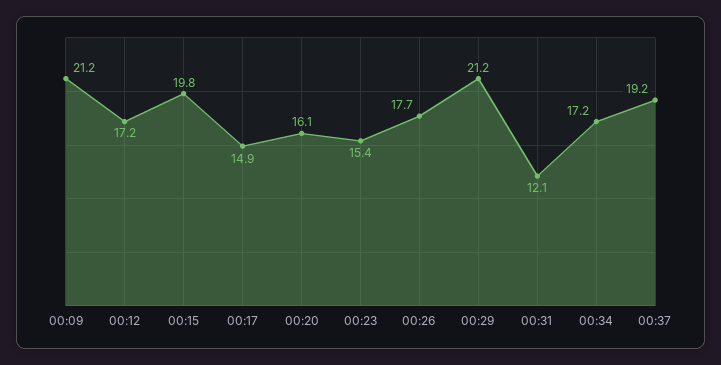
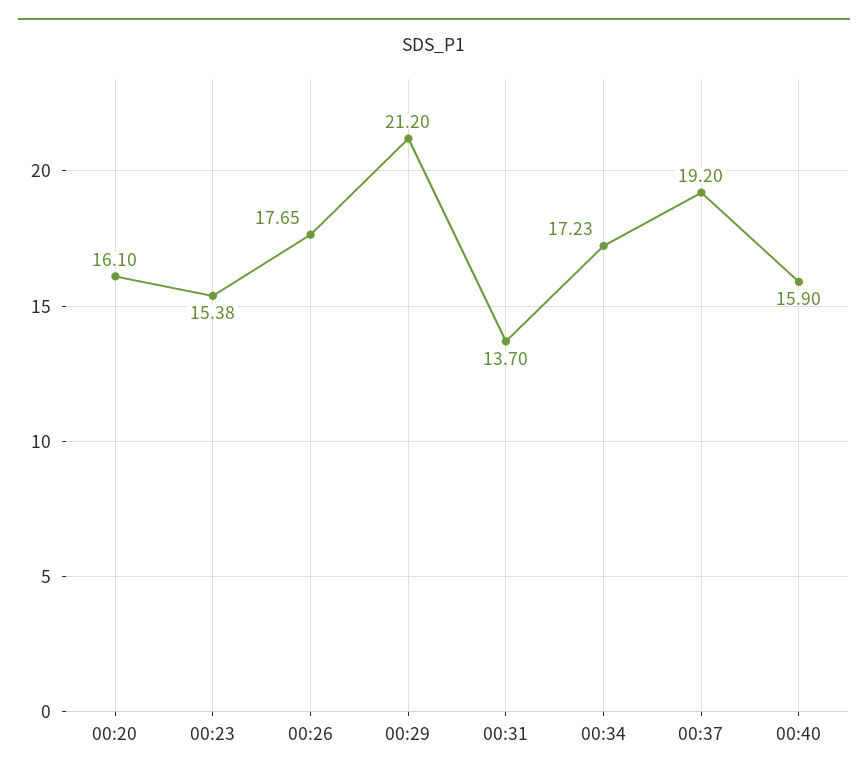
00:09: 21.2 -> none
00:12: 17.2 -> none
00:15: 19.8 -> none
00:17: 14.9 -> none
00:31: 12.1 -> 13.7
00:40: none -> 15.9

